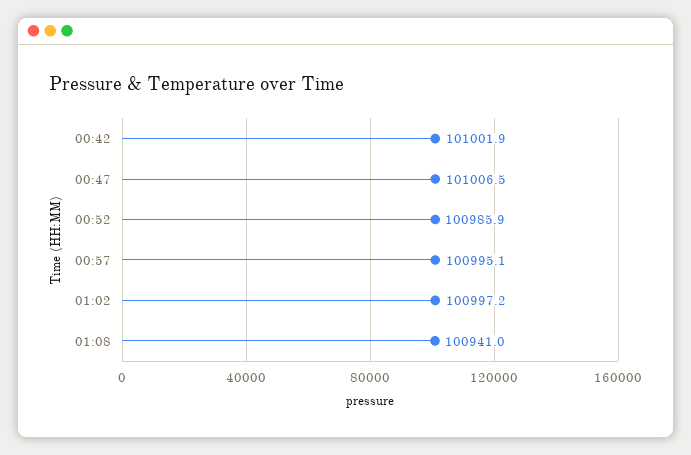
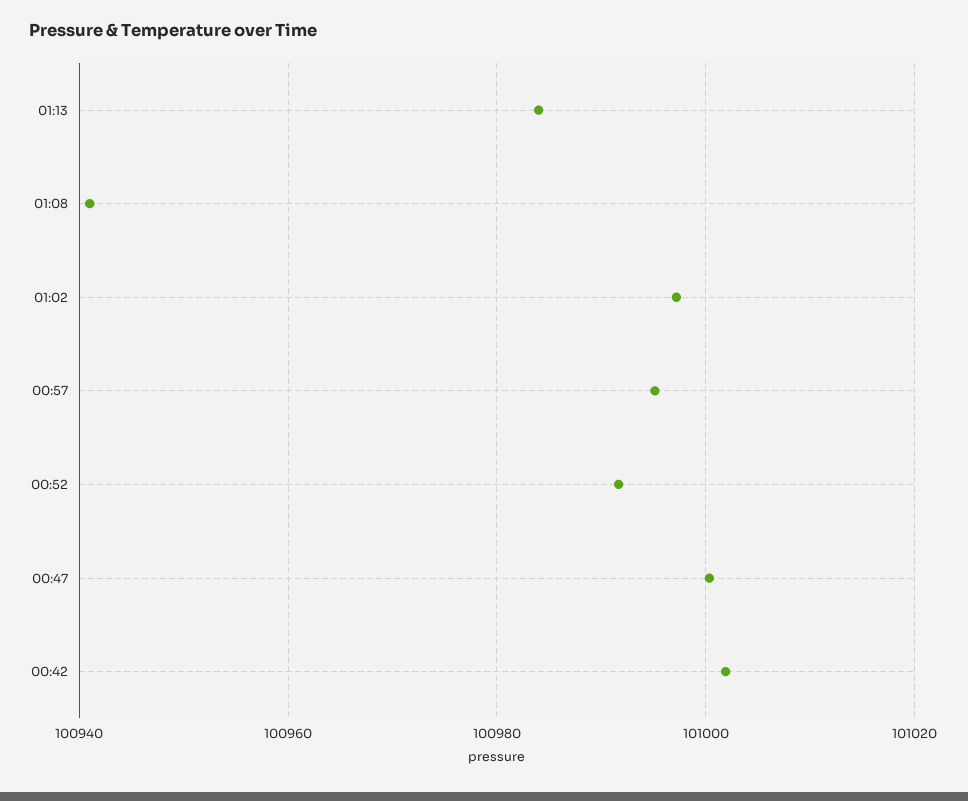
00:47: 101006.5 -> 101000
00:52: 100985.9 -> 100992
01:13: none -> 100984

